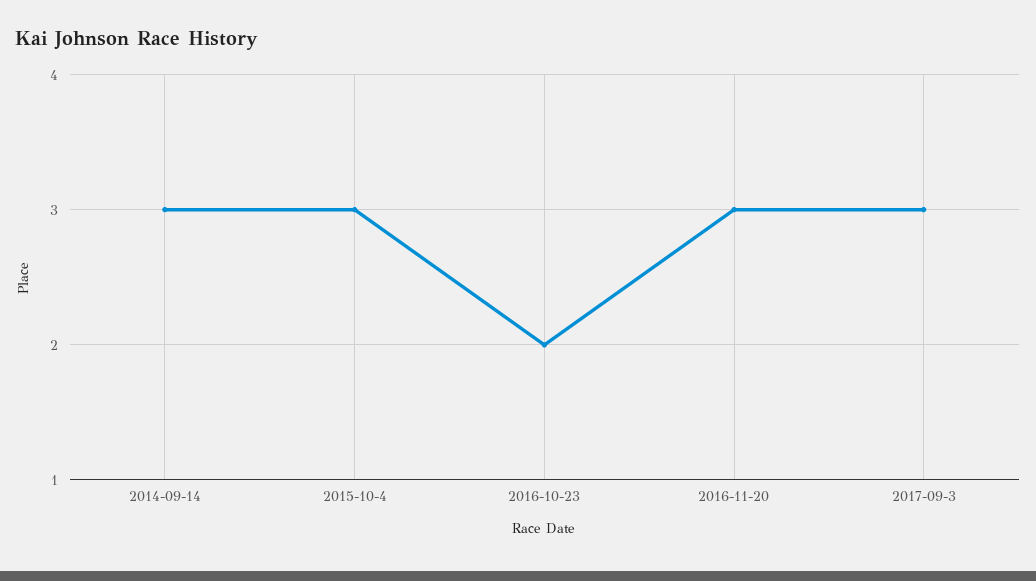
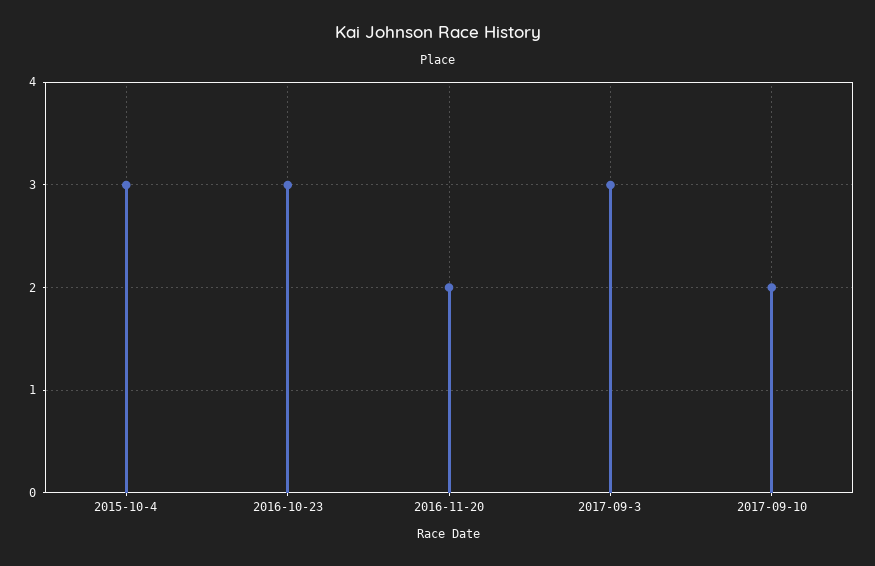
2014-09-14: 3 -> none
2016-10-23: 2 -> 3
2016-11-20: 3 -> 2
2017-09-10: none -> 2

